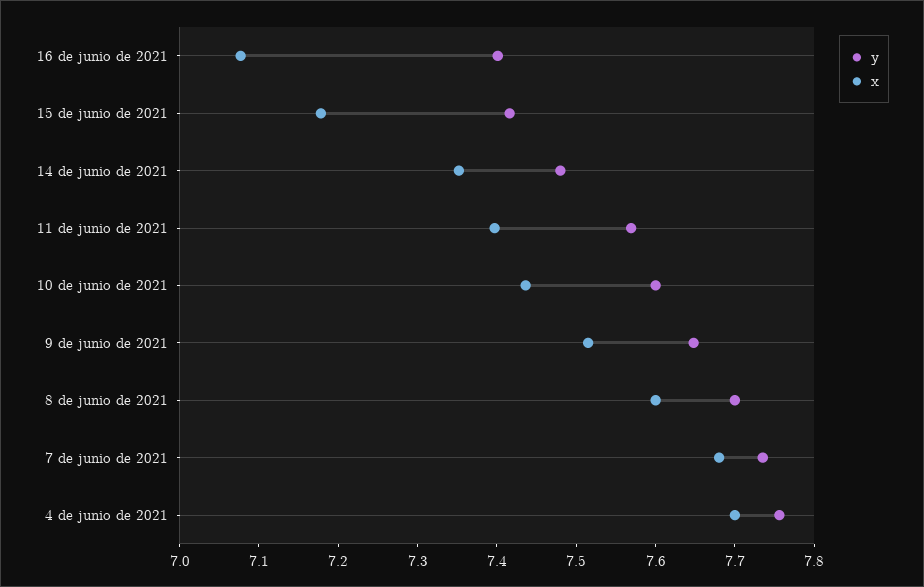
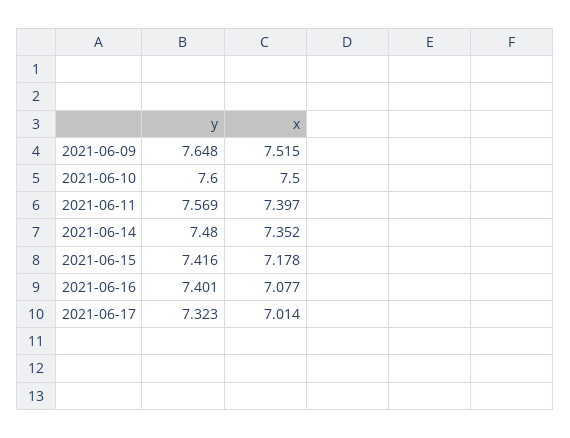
x, 10 de junio de 2021: 7.44 -> 7.5
y, 8 de junio de 2021: 7.7 -> none
x, 8 de junio de 2021: 7.6 -> none
y, 7 de junio de 2021: 7.74 -> none
x, 7 de junio de 2021: 7.68 -> none
y, 4 de junio de 2021: 7.76 -> none
x, 4 de junio de 2021: 7.7 -> none
y, 2021-06-17: none -> 7.323
x, 2021-06-17: none -> 7.014

